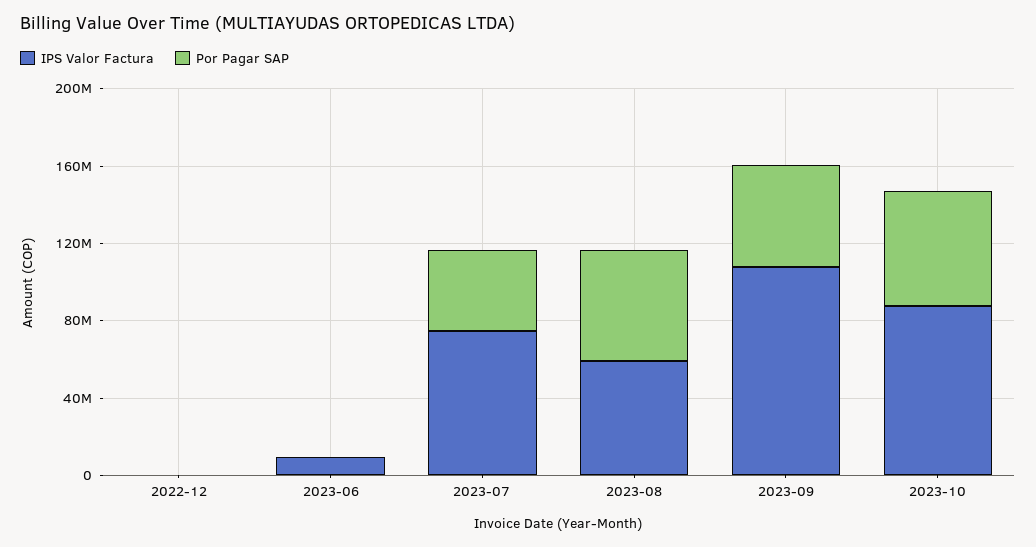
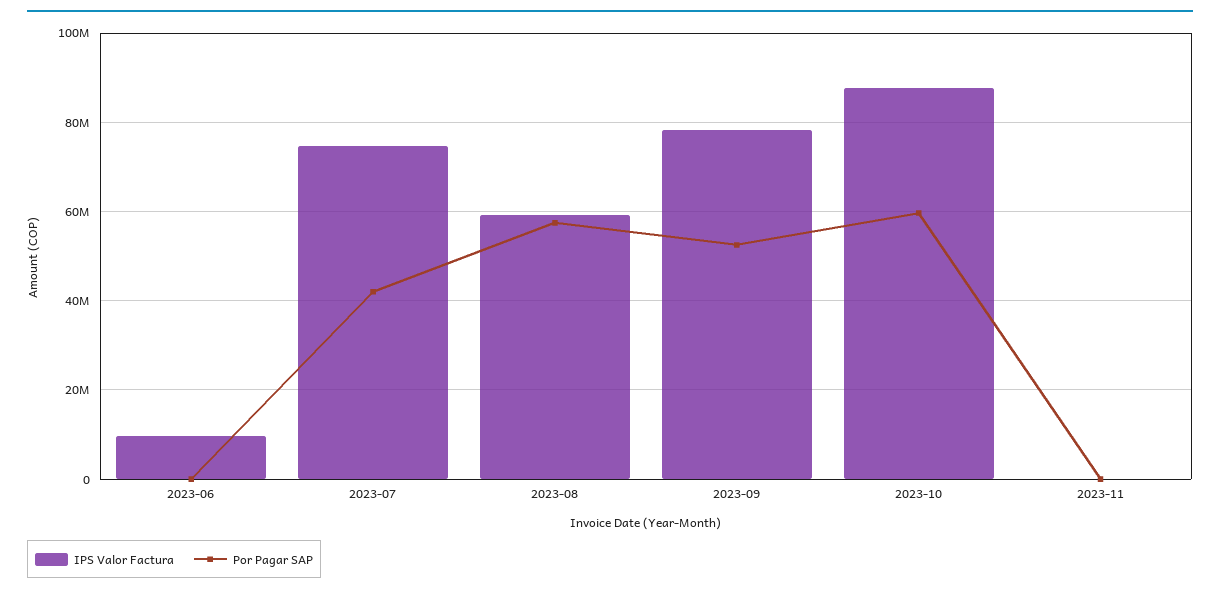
IPS Valor Factura, 2022-12: 0 -> none
Por Pagar SAP, 2022-12: 0 -> none
IPS Valor Factura, 2023-09: 110000000 -> 78000000
IPS Valor Factura, 2023-11: none -> 0
Por Pagar SAP, 2023-11: none -> 0

